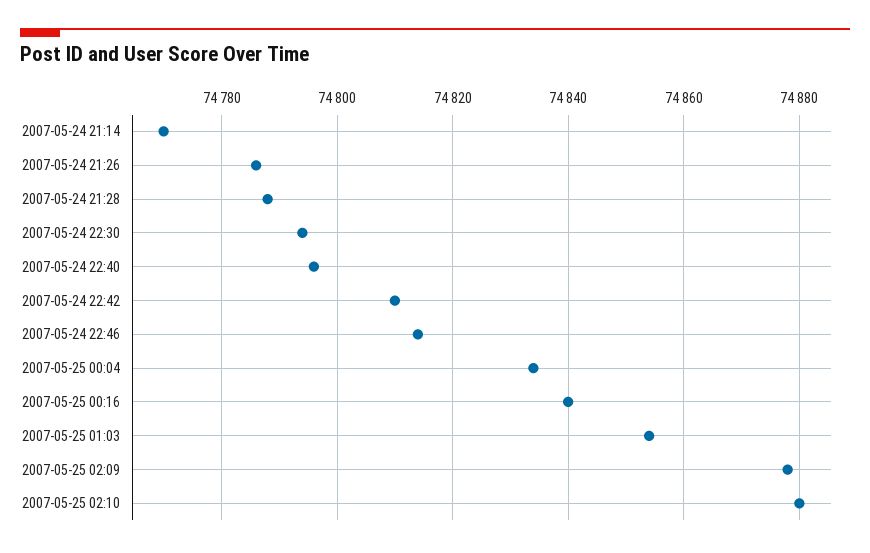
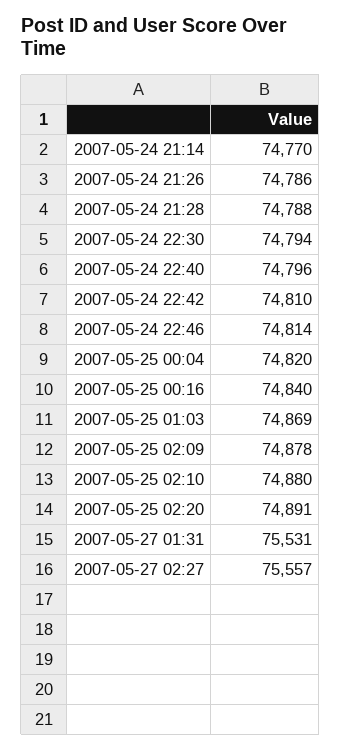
2007-05-25 00:04: 74835 -> 74820
2007-05-25 01:03: 74855 -> 74869
2007-05-25 02:20: none -> 74891
2007-05-27 01:31: none -> 75531
2007-05-27 02:27: none -> 75557

